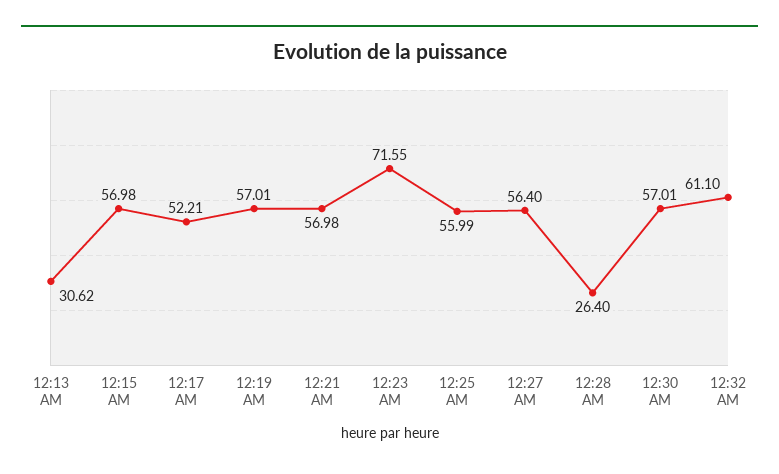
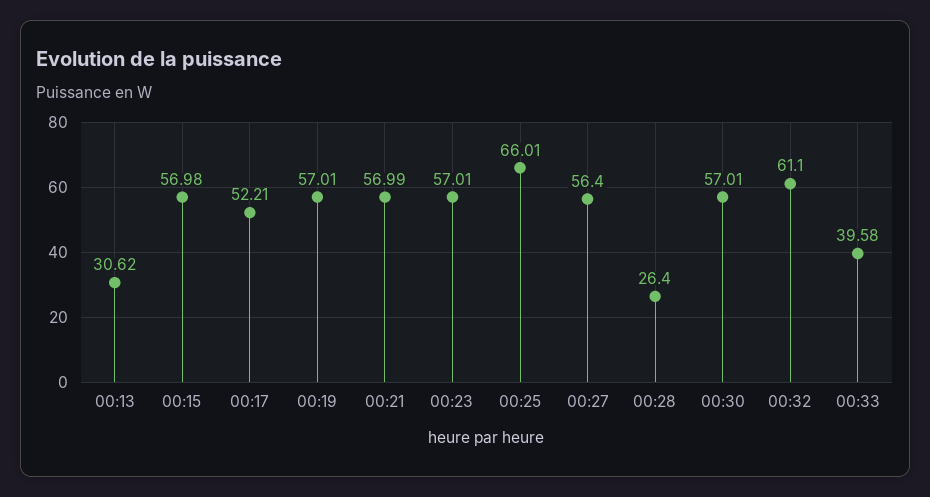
12:21 AM: 56.98 -> 56.99
12:23 AM: 71.55 -> 57.01
12:25 AM: 55.99 -> 66.01
00:33: none -> 39.58

